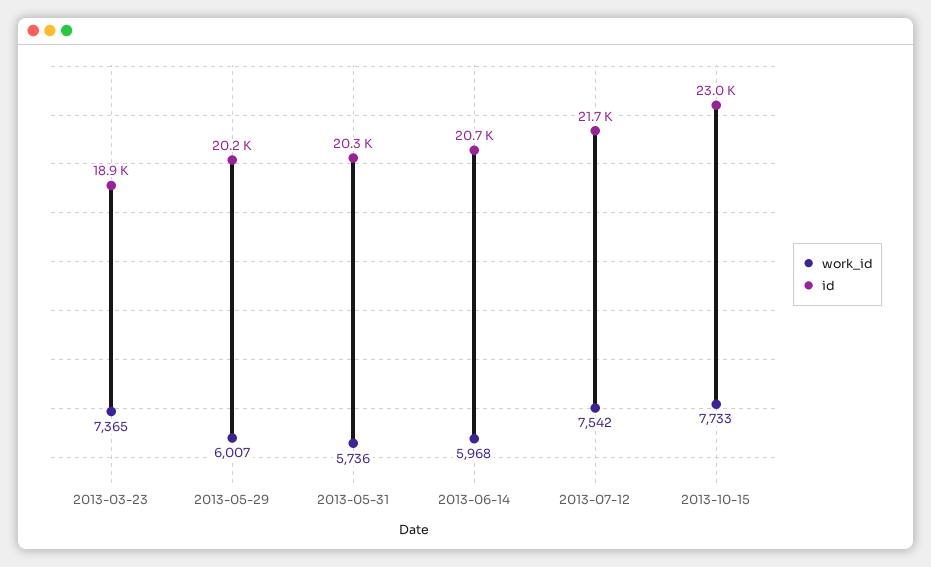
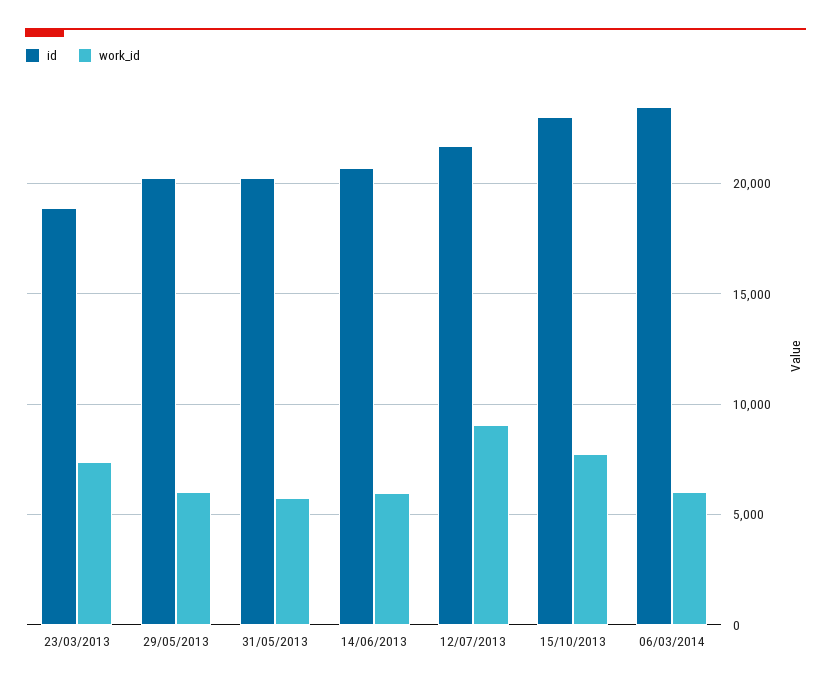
work_id, 2013-07-12: 7542 -> 9000
id, 06/03/2014: none -> 23500
work_id, 06/03/2014: none -> 6000

